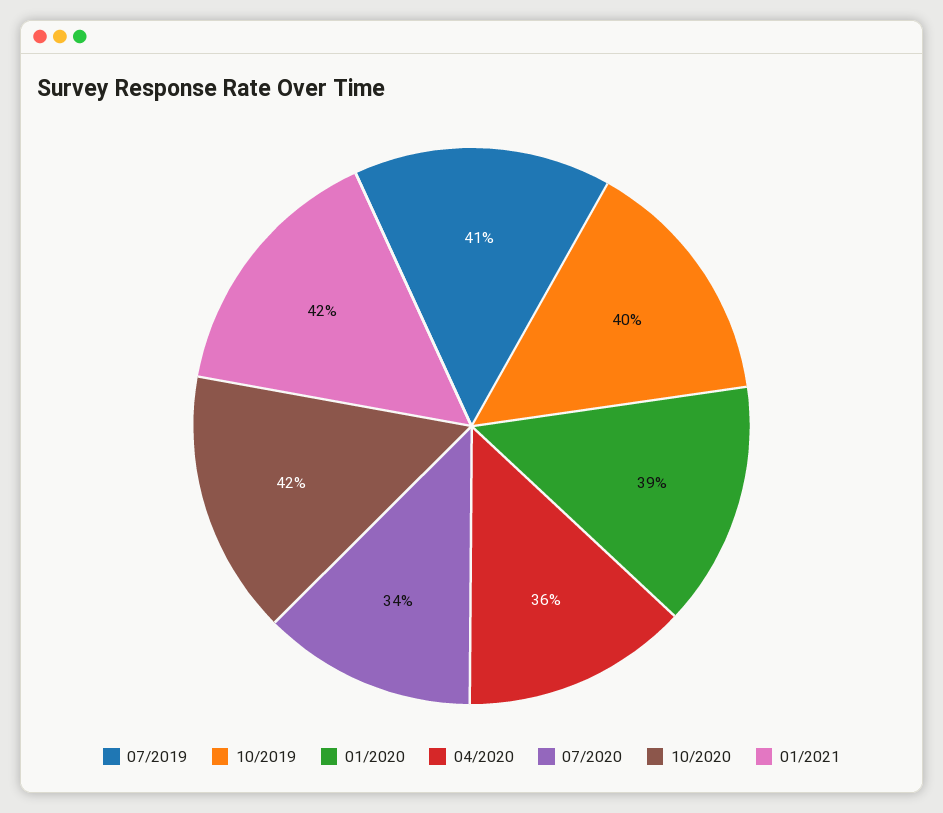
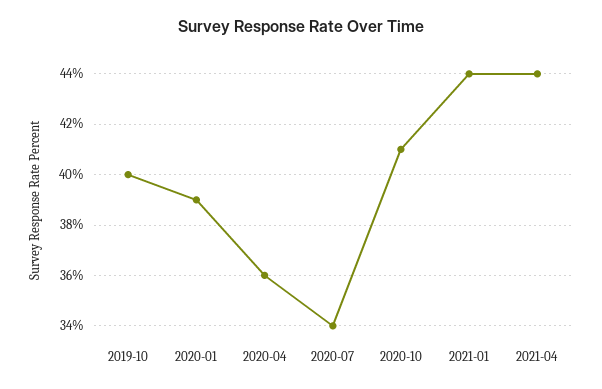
07/2019: 41 -> none
10/2020: 42 -> 41
01/2021: 42 -> 44
2021-04: none -> 44

